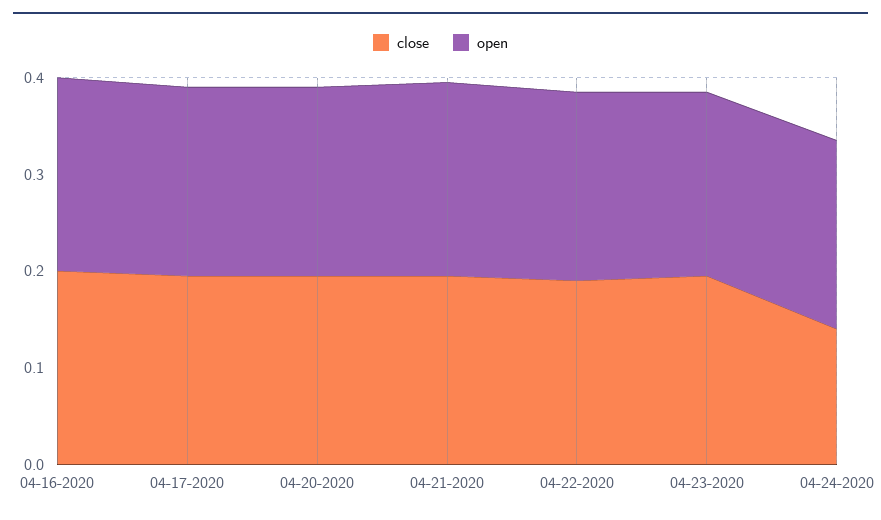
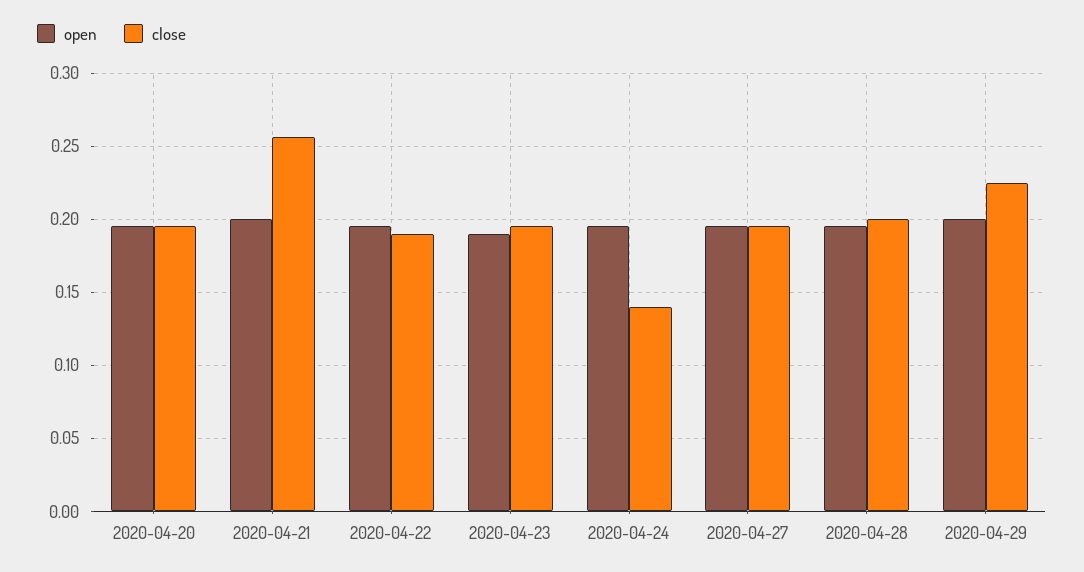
close, 04-16-2020: 0.2 -> none
open, 04-16-2020: 0.2 -> none
close, 04-17-2020: 0.2 -> none
open, 04-17-2020: 0.2 -> none
close, 04-21-2020: 0.2 -> 0.255
open, 2020-04-27: none -> 0.195
close, 2020-04-27: none -> 0.195
open, 2020-04-28: none -> 0.195
close, 2020-04-28: none -> 0.2
open, 2020-04-29: none -> 0.2
close, 2020-04-29: none -> 0.225

